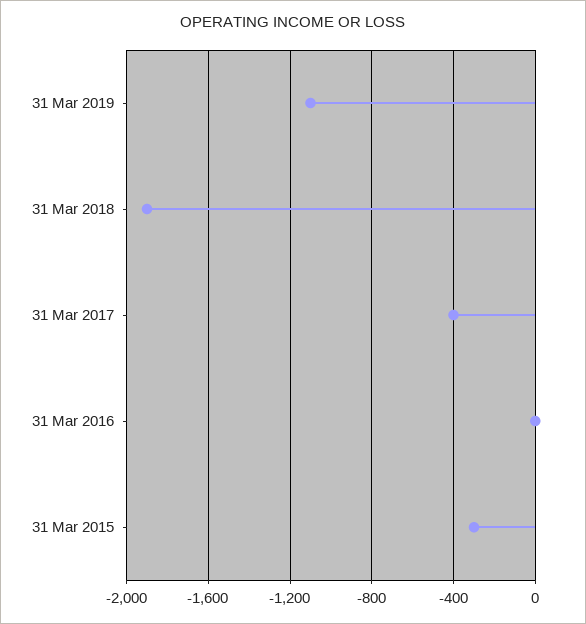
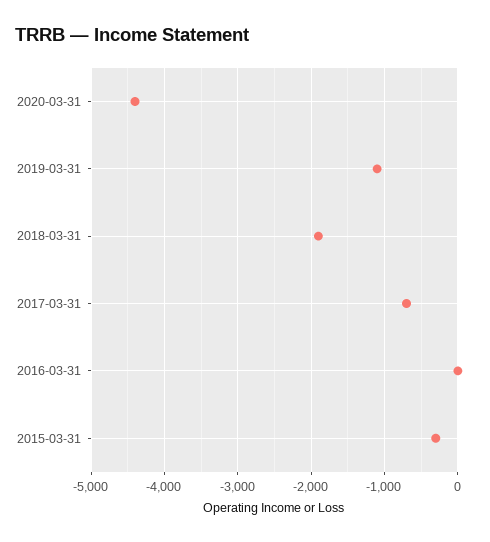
31 Mar 2017: -400 -> -700
2020-03-31: none -> -4400

